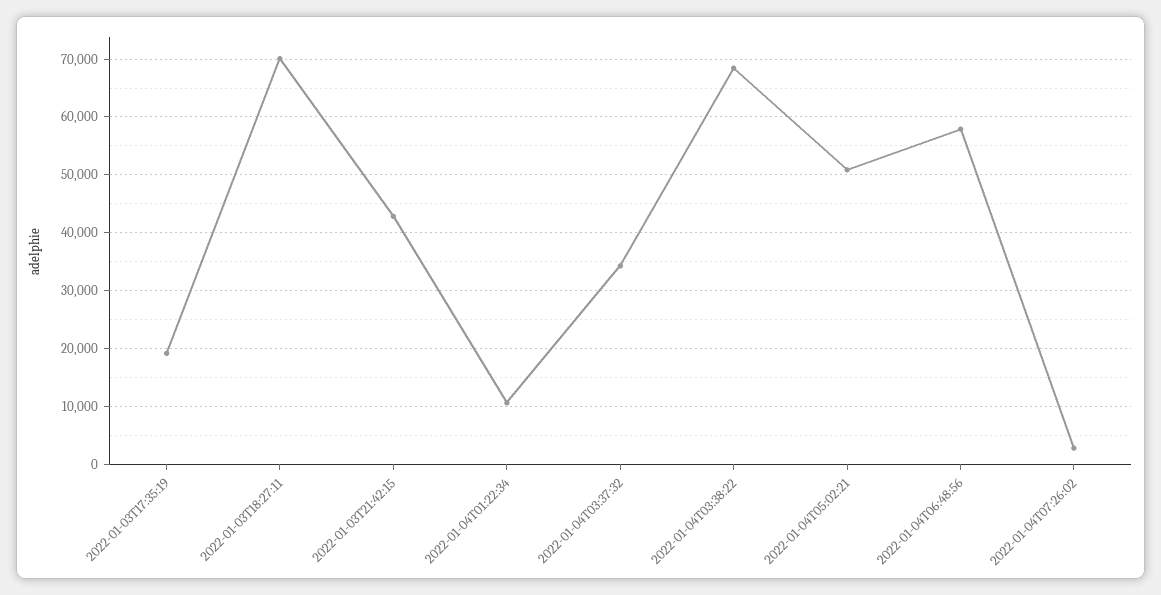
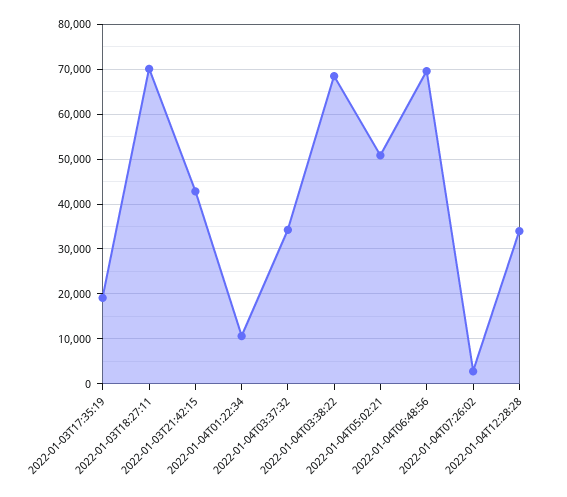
2022-01-04T06:48:56: 58000 -> 70000
2022-01-04T12:28:28: none -> 34000

